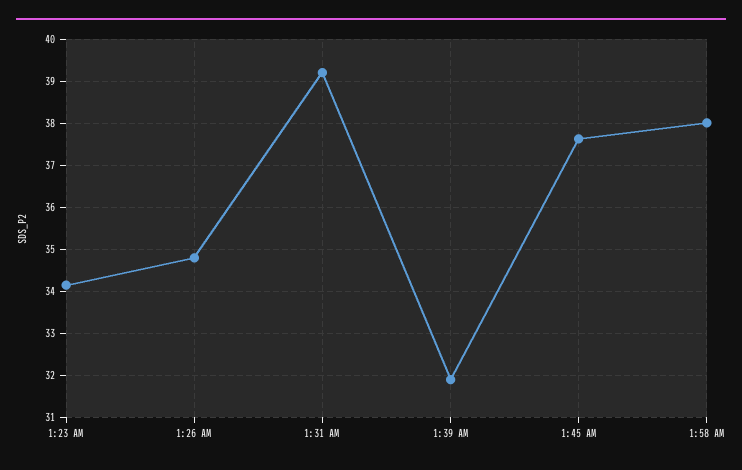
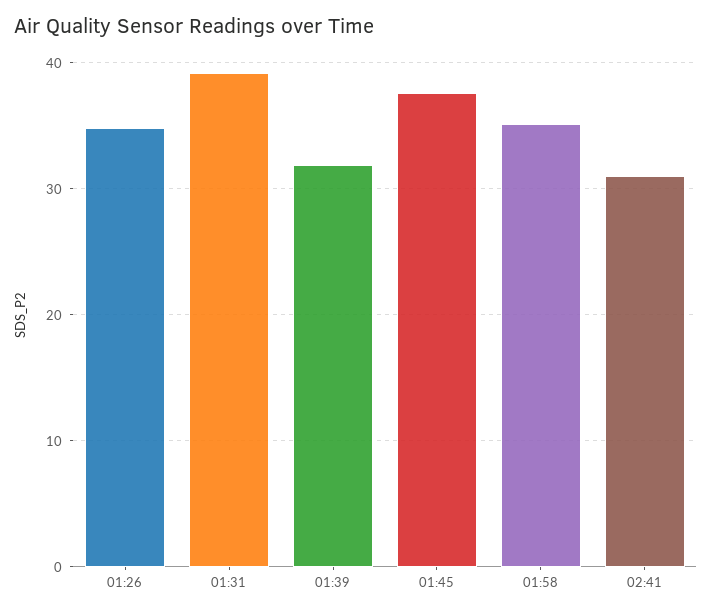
1:23 AM: 34.2 -> none
1:58 AM: 38 -> 35
02:41: none -> 31

